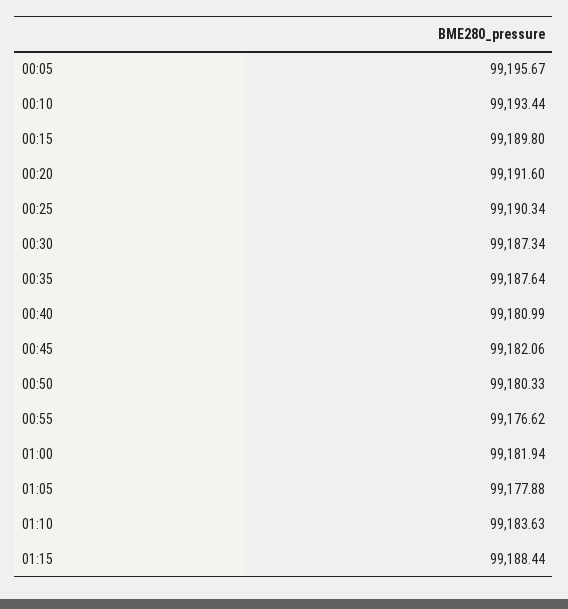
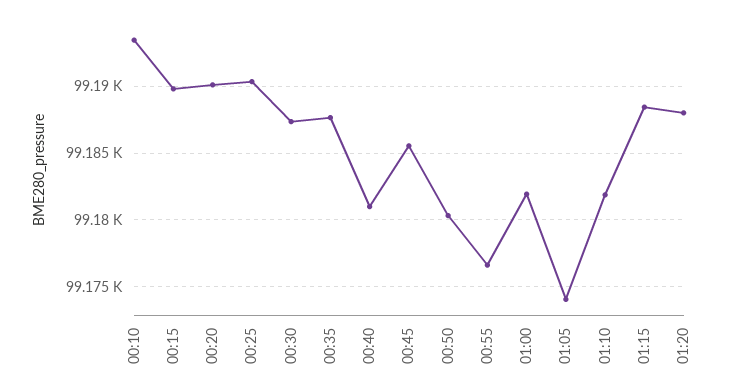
00:05: 99195.67 -> none
00:20: 99191.6 -> 99190
00:45: 99182.06 -> 99185.5
01:05: 99177.88 -> 99174
01:10: 99183.63 -> 99182
01:20: none -> 99188

